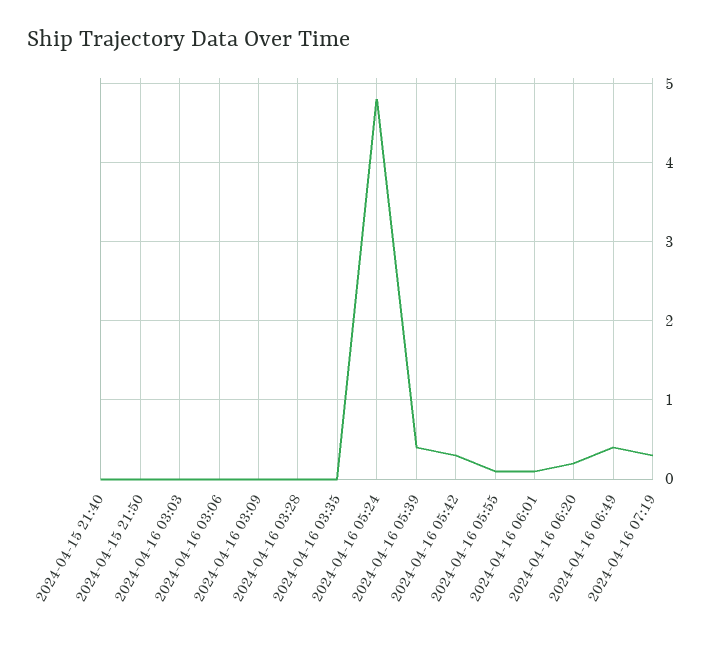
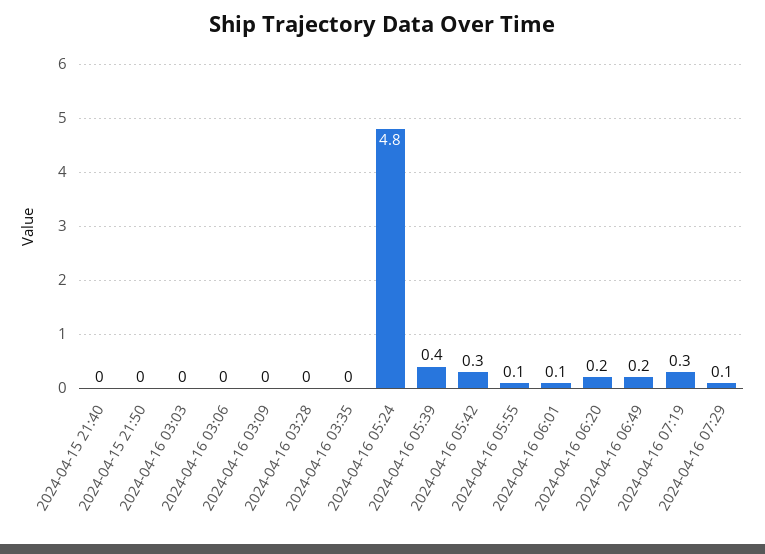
2024-04-16 06:49: 0.4 -> 0.2
2024-04-16 07:29: none -> 0.1

